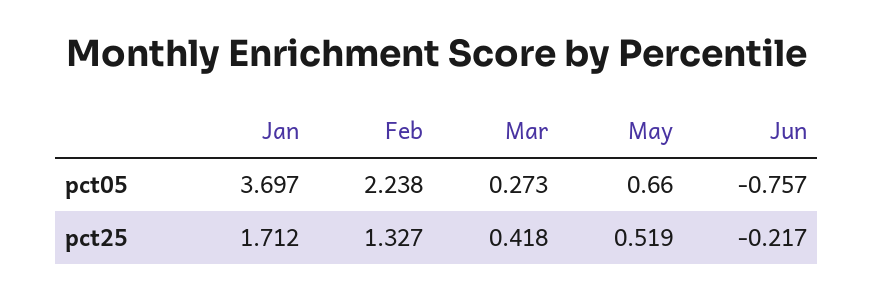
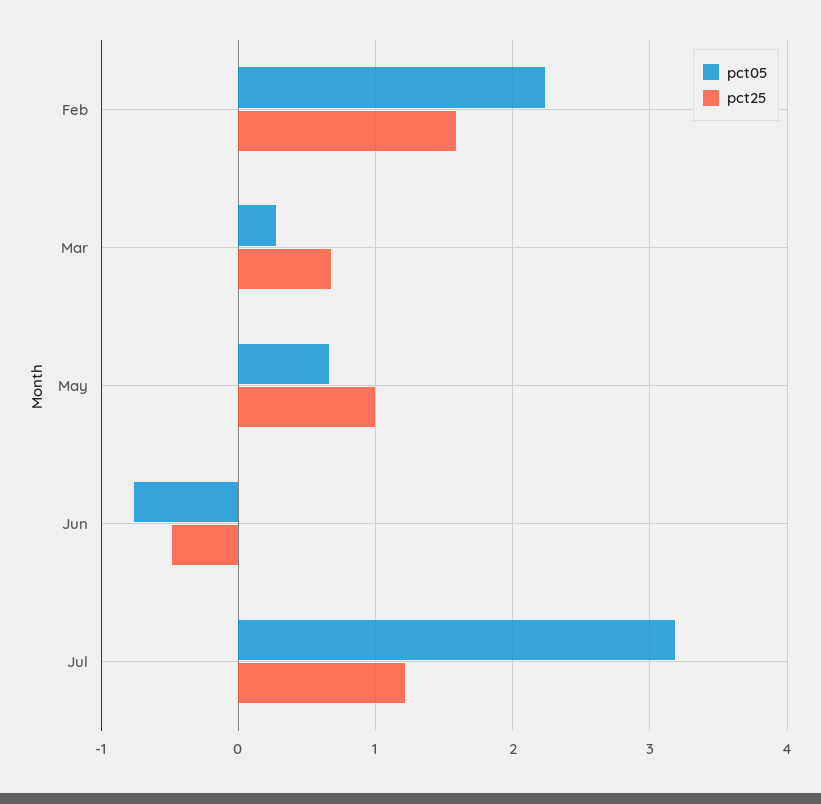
pct05, Jan: 3.697 -> none
pct25, Jan: 1.712 -> none
pct25, Feb: 1.327 -> 1.6
pct25, Mar: 0.418 -> 0.7
pct25, May: 0.519 -> 1
pct25, Jun: -0.217 -> -0.5
pct05, Jul: none -> 3.2
pct25, Jul: none -> 1.2

